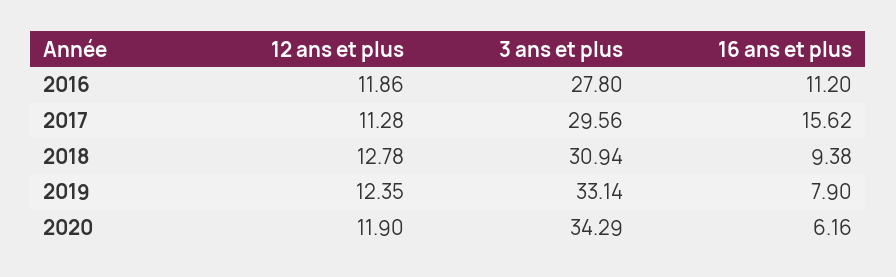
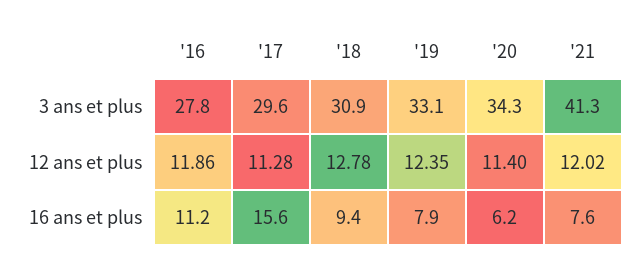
12 ans et plus, 2020: 11.9 -> 11.4
3 ans et plus, '21: none -> 41.3
12 ans et plus, '21: none -> 12.02
16 ans et plus, '21: none -> 7.6

